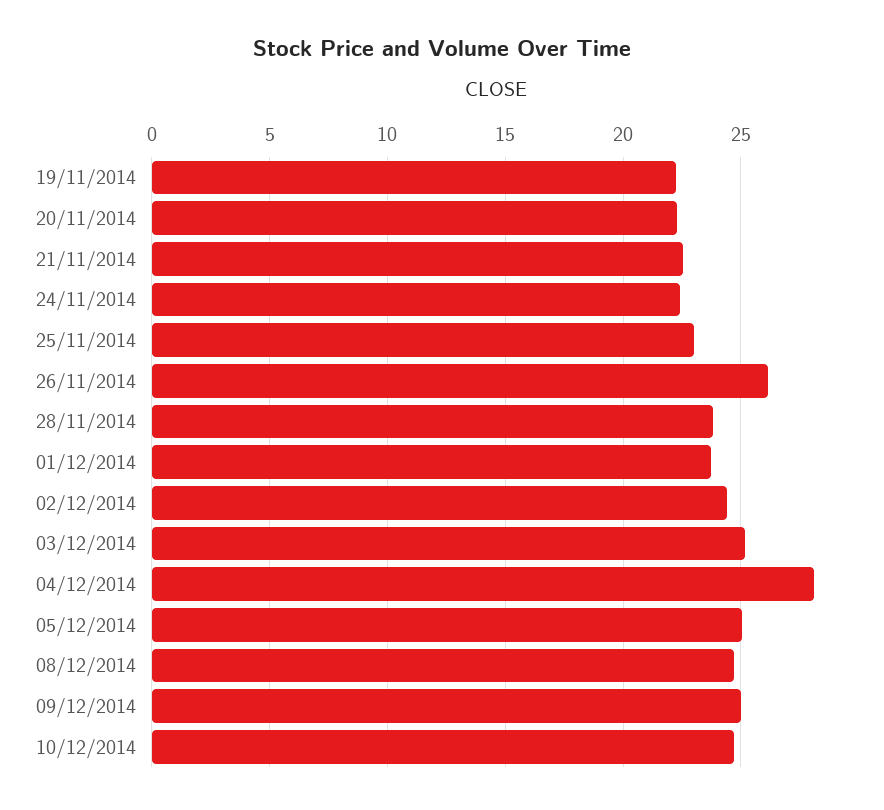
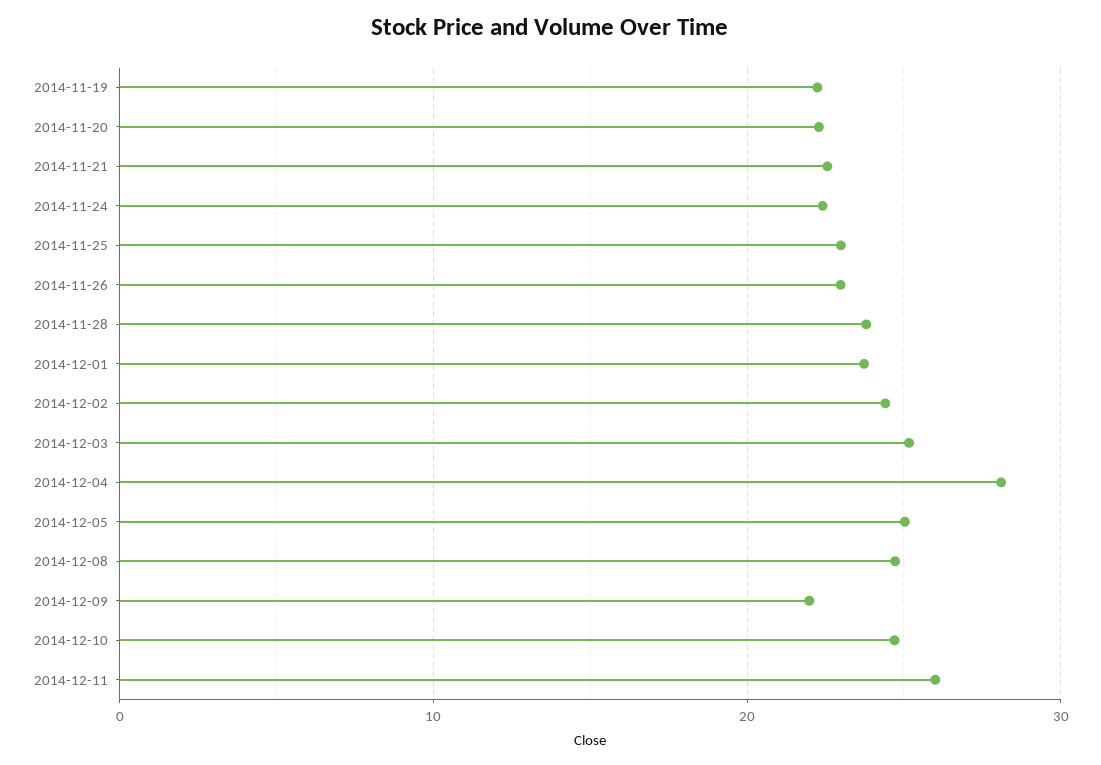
26/11/2014: 26 -> 23
09/12/2014: 25 -> 22
2014-12-11: none -> 26

